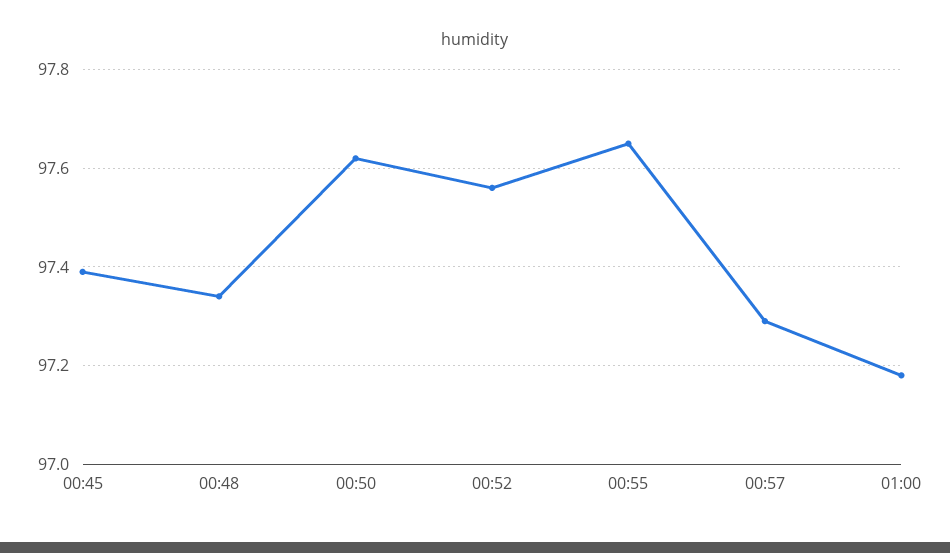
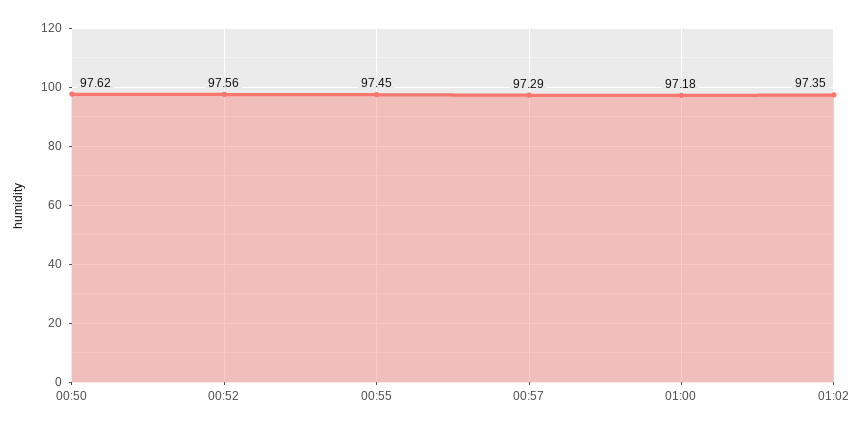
00:45: 97.4 -> none
00:48: 97.35 -> none
00:55: 97.65 -> 97.45
01:02: none -> 97.35

